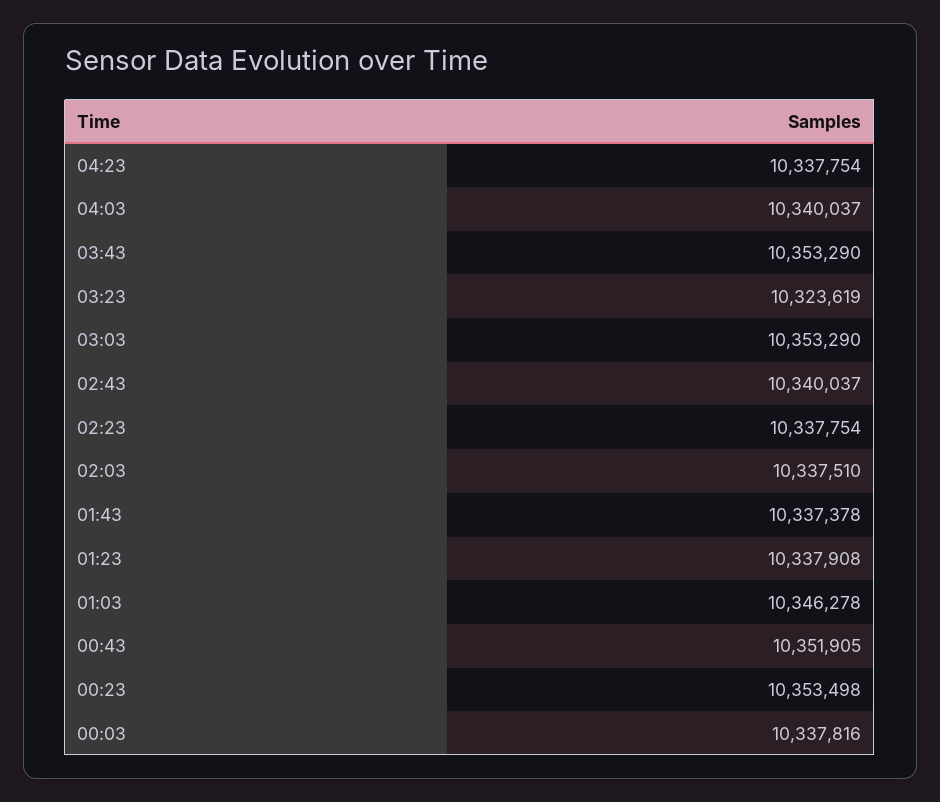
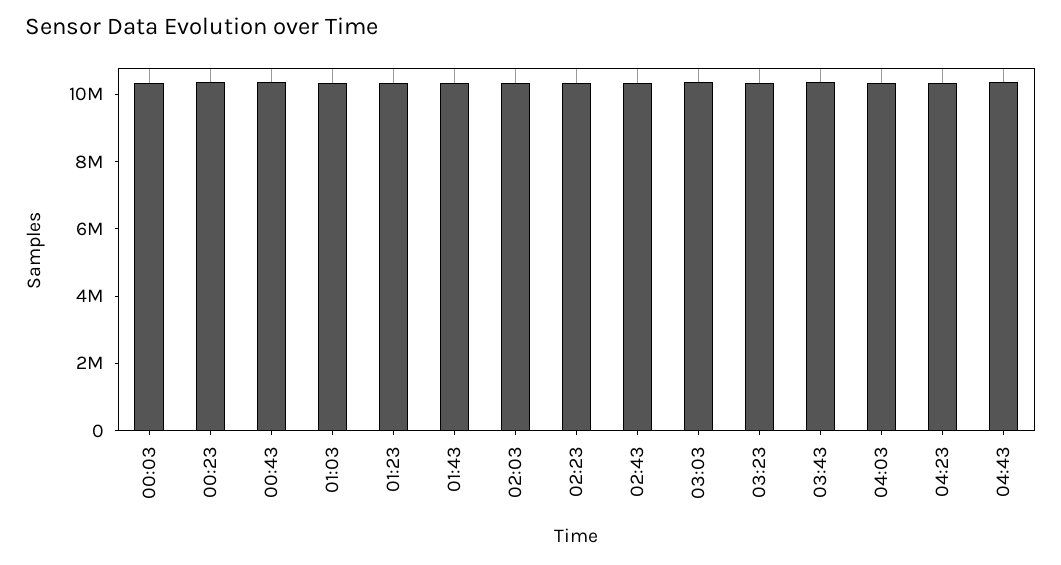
04:43: none -> 10500000

